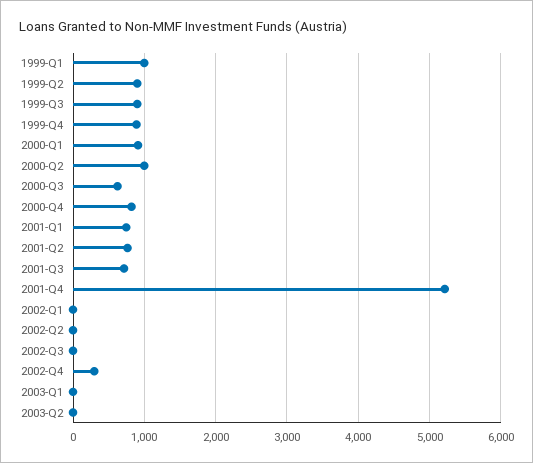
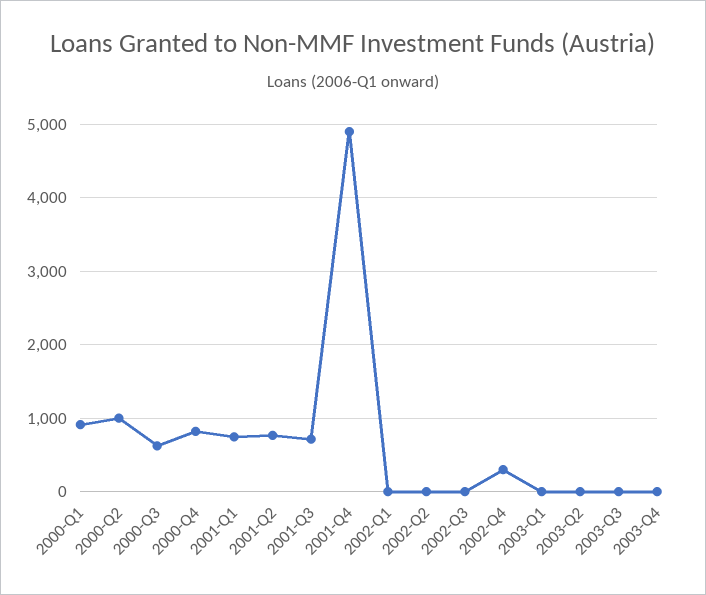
1999-Q1: 1000 -> none
1999-Q2: 900 -> none
1999-Q3: 900 -> none
1999-Q4: 900 -> none
2001-Q4: 5200 -> 4900
2003-Q3: none -> 0
2003-Q4: none -> 0

